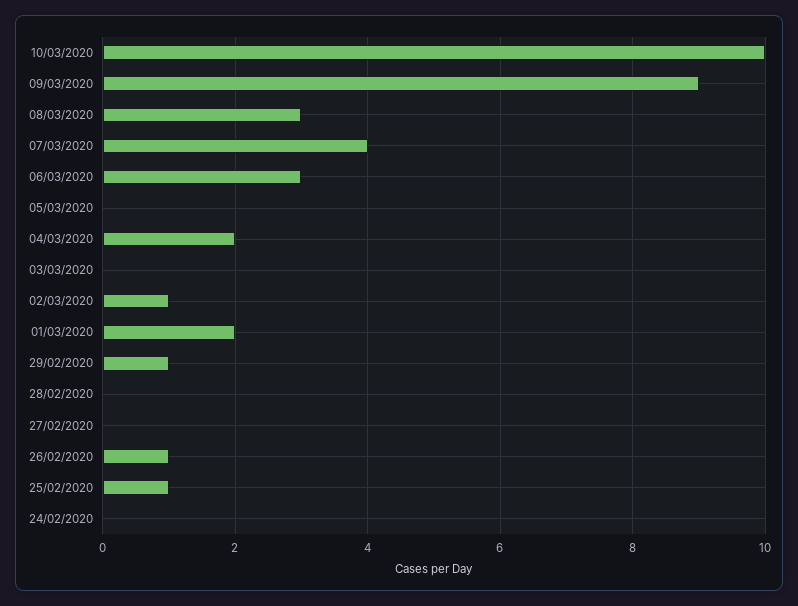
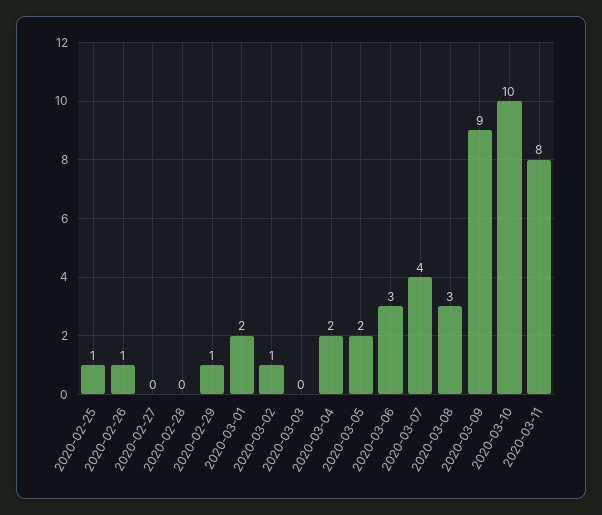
05/03/2020: 0 -> 2
24/02/2020: 0 -> none
2020-03-11: none -> 8

